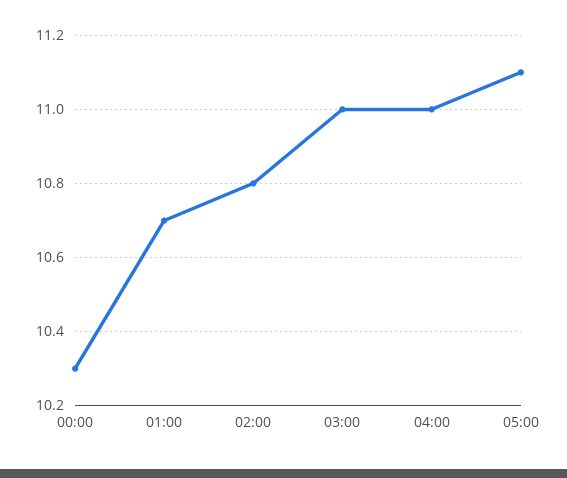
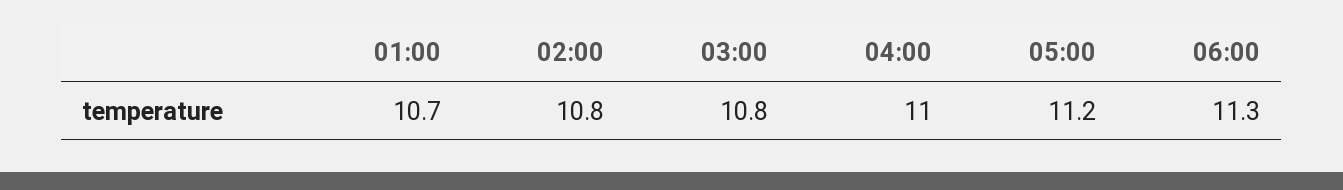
00:00: 10.3 -> none
03:00: 11 -> 10.8
05:00: 11.1 -> 11.2
06:00: none -> 11.3

